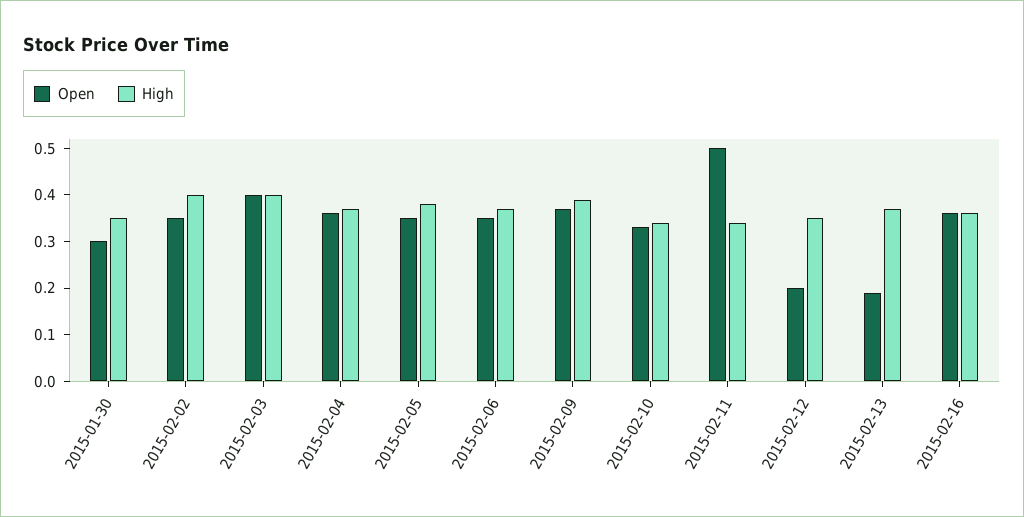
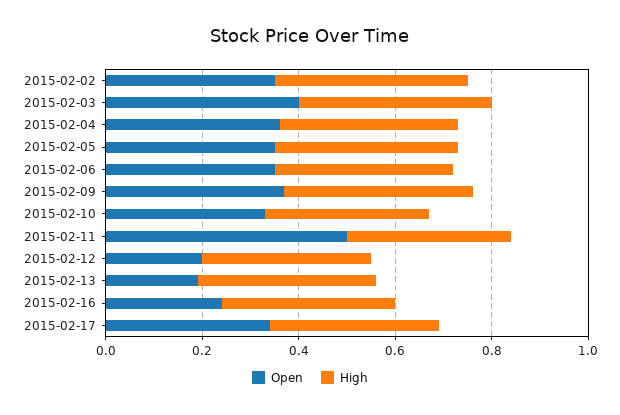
Open, 2015-01-30: 0.3 -> none
High, 2015-01-30: 0.35 -> none
Open, 2015-02-16: 0.35 -> 0.25
Open, 2015-02-17: none -> 0.35
High, 2015-02-17: none -> 0.35

